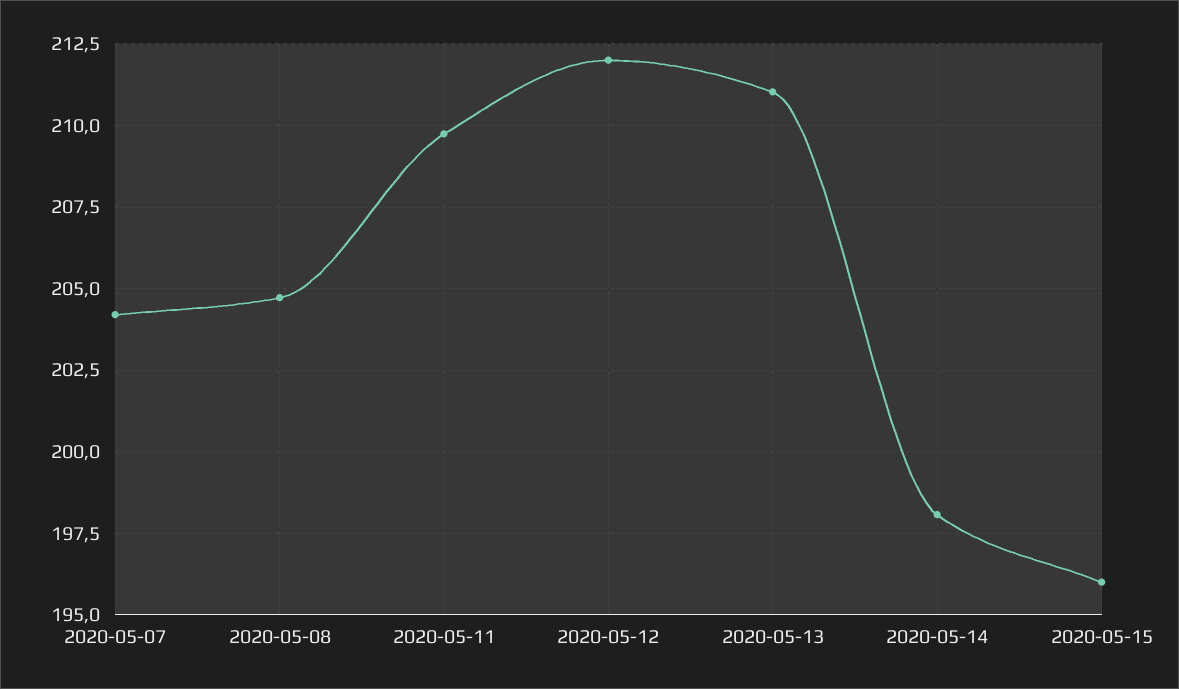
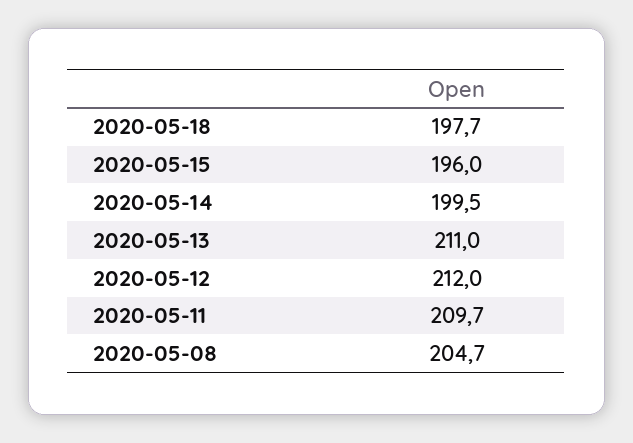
2020-05-07: 204.25 -> none
2020-05-14: 198 -> 199.5
2020-05-18: none -> 197.7

